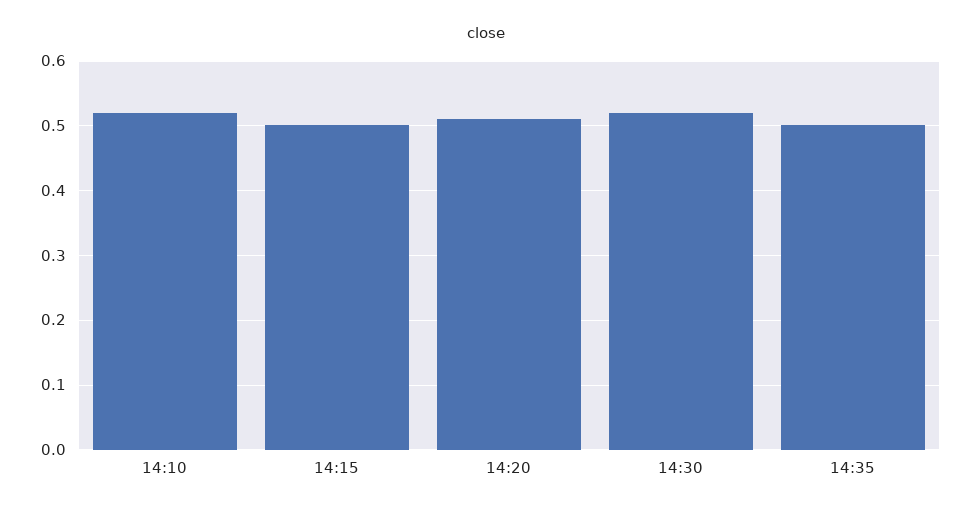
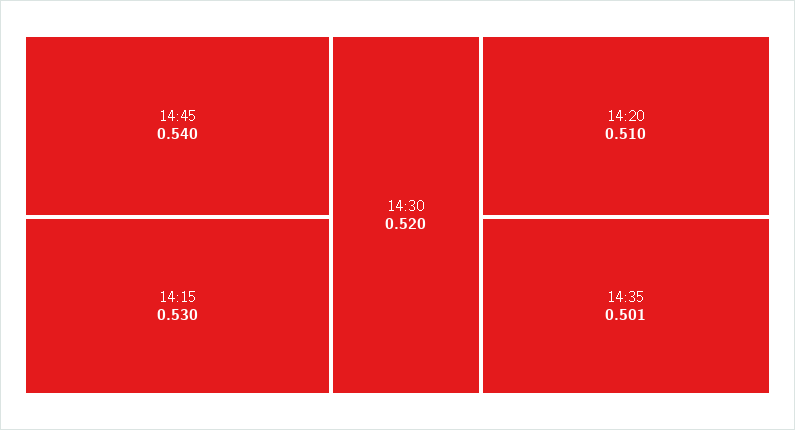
14:10: 0.52 -> none
14:15: 0.5 -> 0.53
14:45: none -> 0.54

